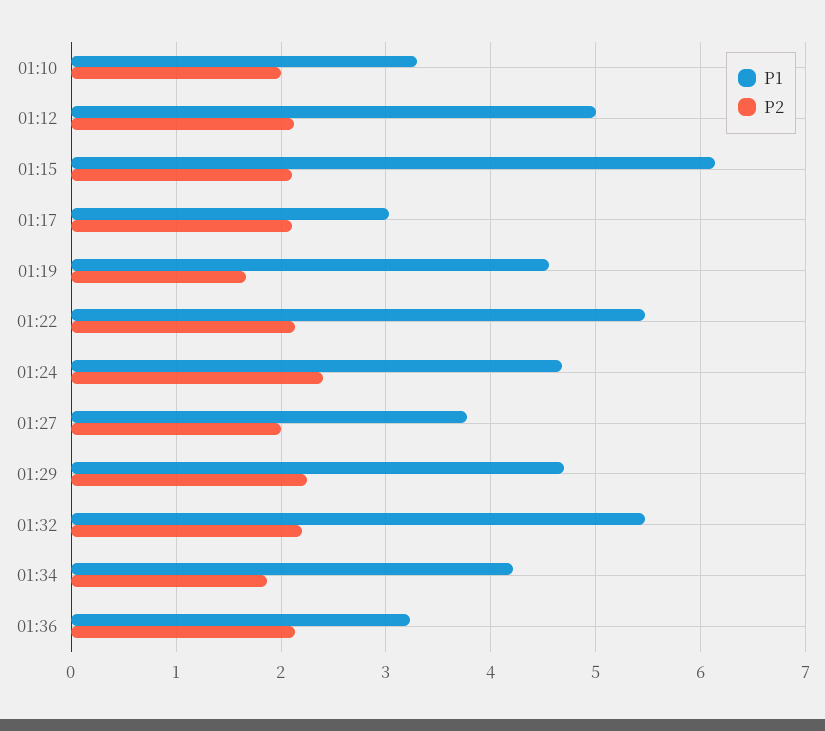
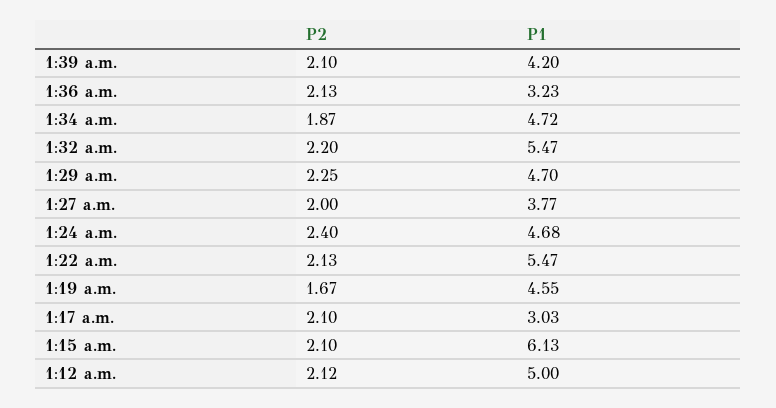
P1, 01:10: 3.3 -> none
P2, 01:10: 2 -> none
P1, 01:34: 4.2 -> 4.72
P2, 1:39 a.m.: none -> 2.1
P1, 1:39 a.m.: none -> 4.2

